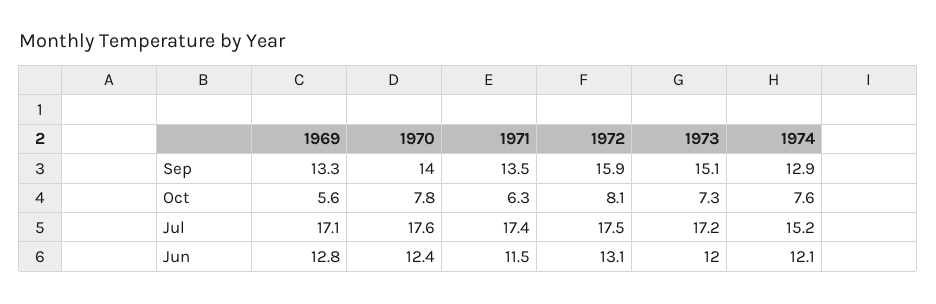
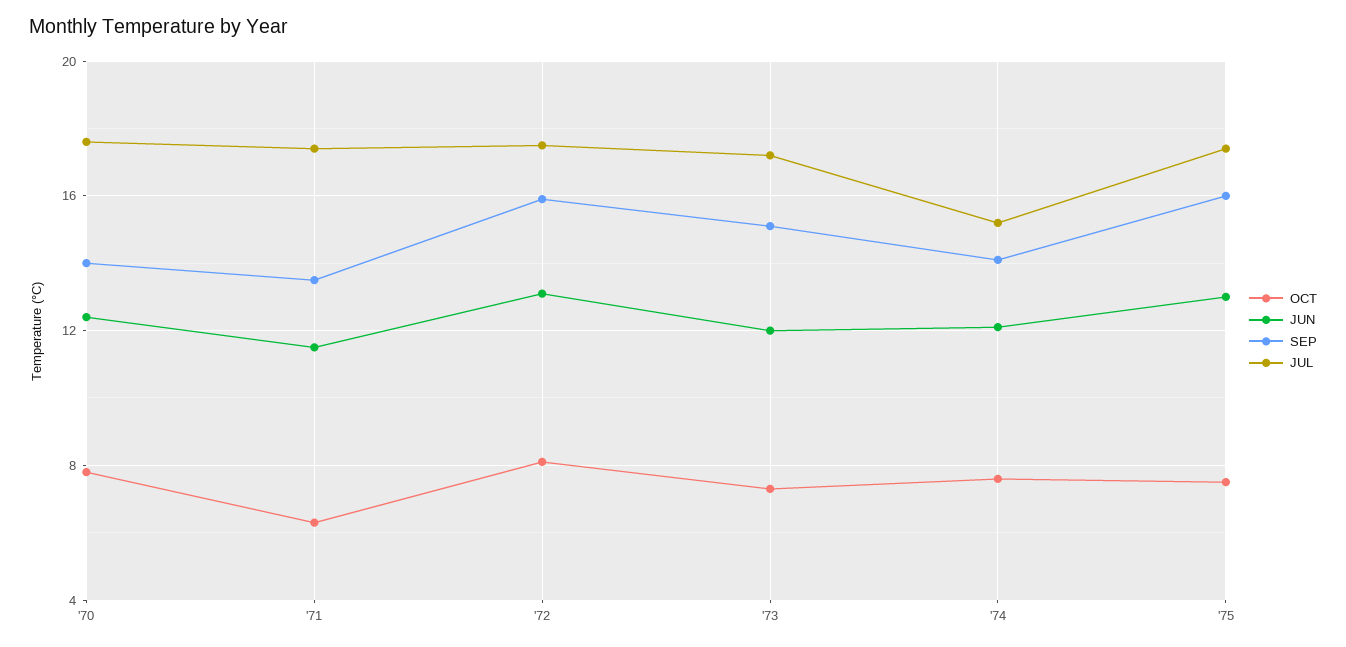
Sep, 1969: 13.3 -> none
Sep, 1974: 12.9 -> 14
Oct, 1969: 5.6 -> none
Jul, 1969: 17.1 -> none
Jun, 1969: 12.8 -> none
Oct, '75: none -> 7.5
Jun, '75: none -> 13
Sep, '75: none -> 16
Jul, '75: none -> 17.5

